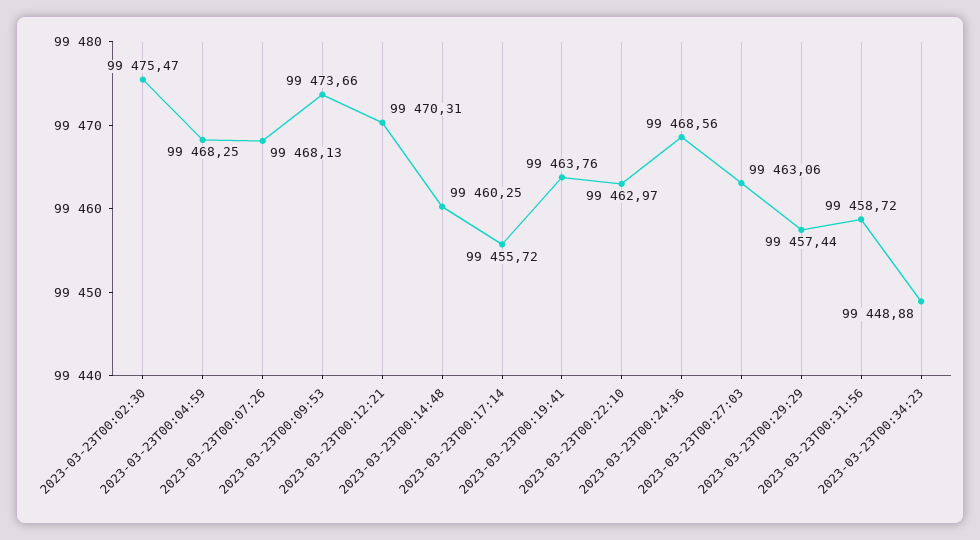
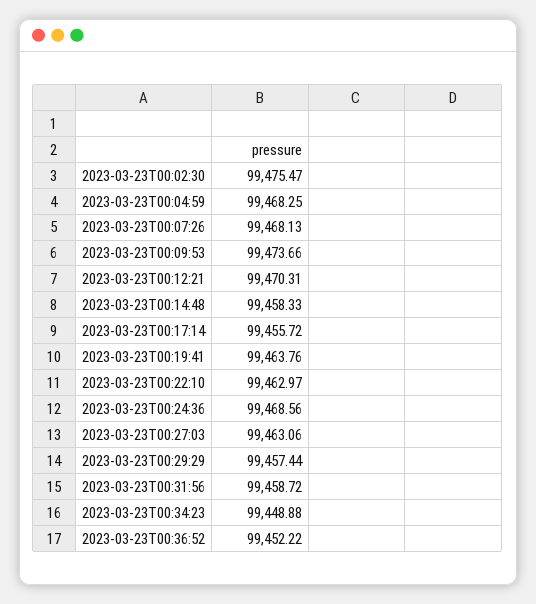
2023-03-23T00:14:48: 99460.25 -> 99458.33
2023-03-23T00:36:52: none -> 99452.22

